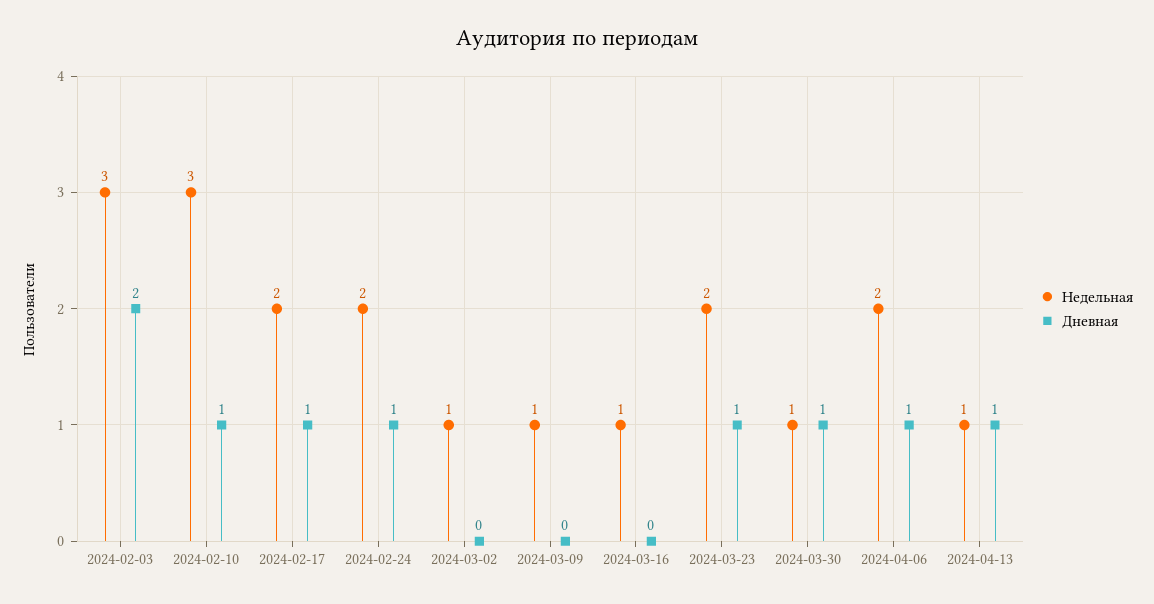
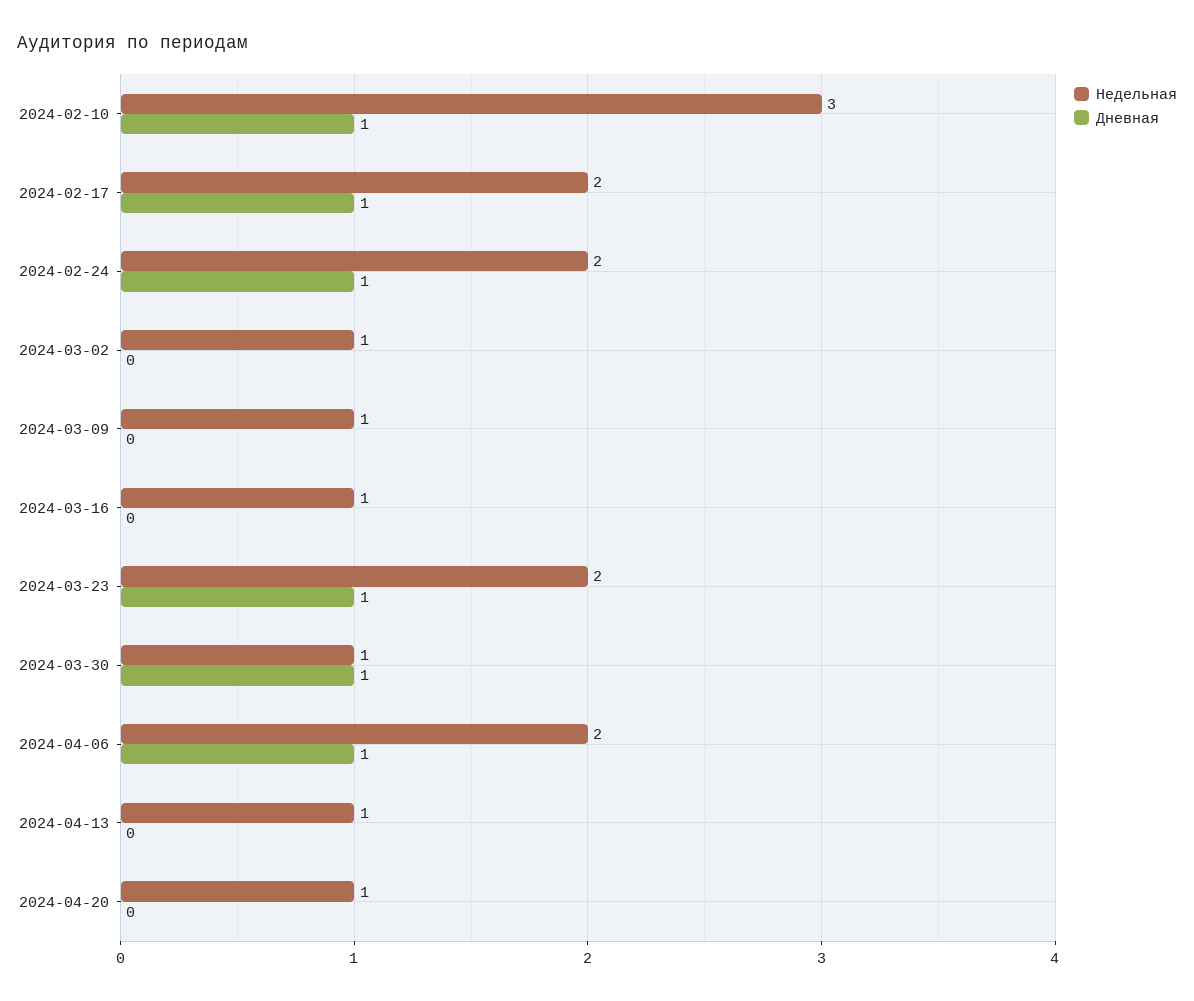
Недельная, 2024-02-03: 3 -> none
Дневная, 2024-02-03: 2 -> none
Дневная, 2024-04-13: 1 -> 0
Недельная, 2024-04-20: none -> 1
Дневная, 2024-04-20: none -> 0

